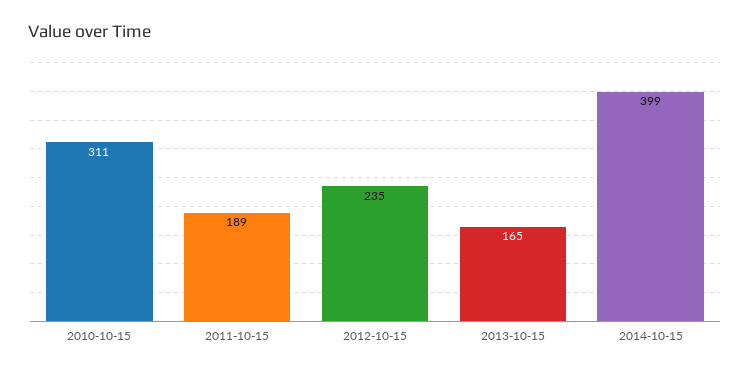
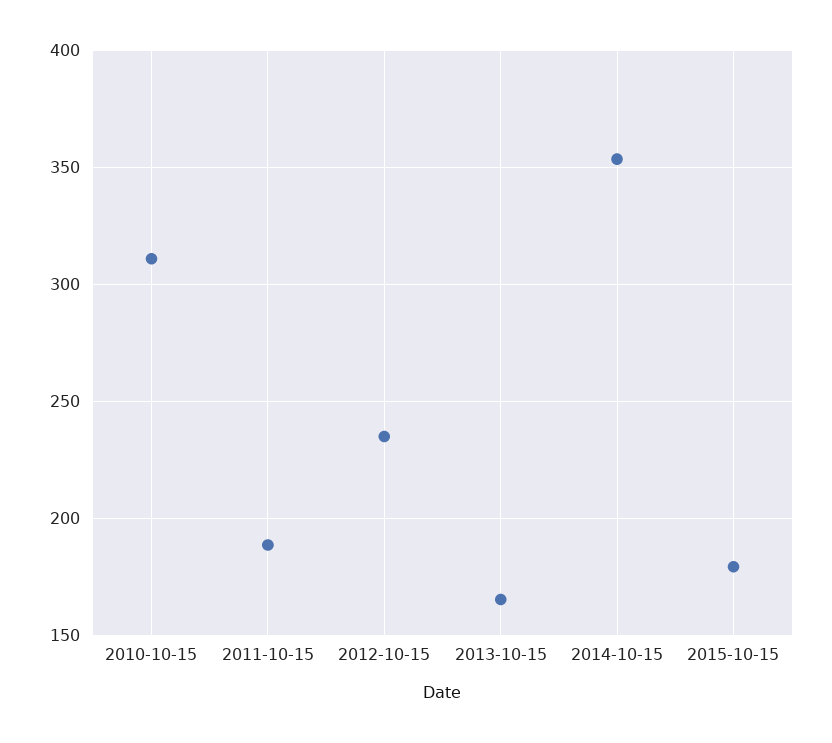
2014-10-15: 399 -> 355
2015-10-15: none -> 180

